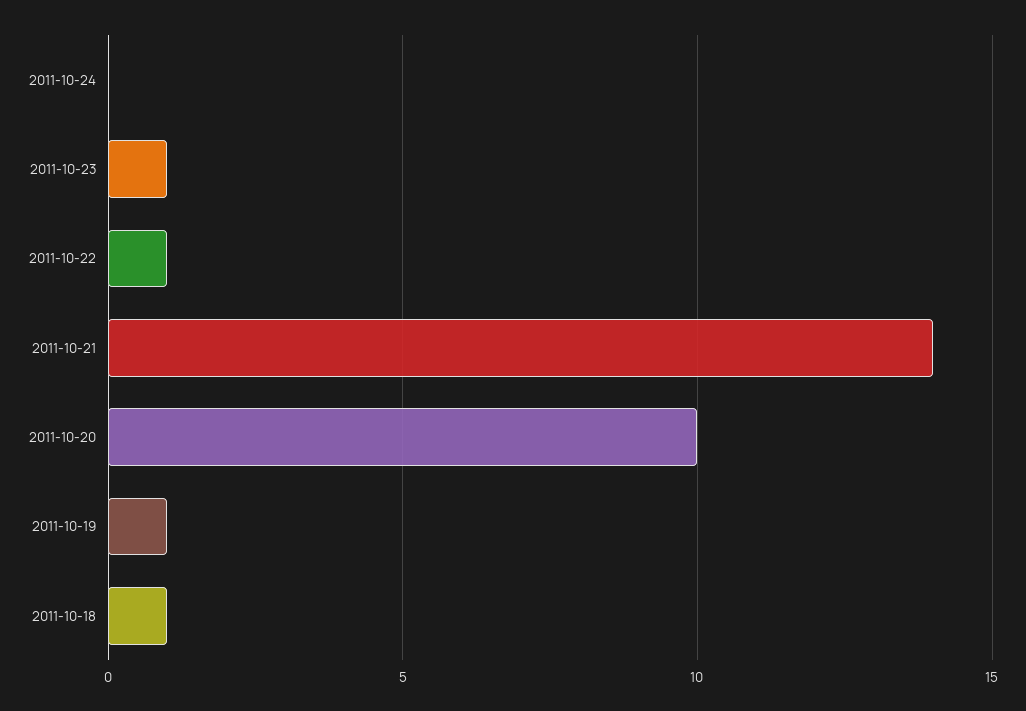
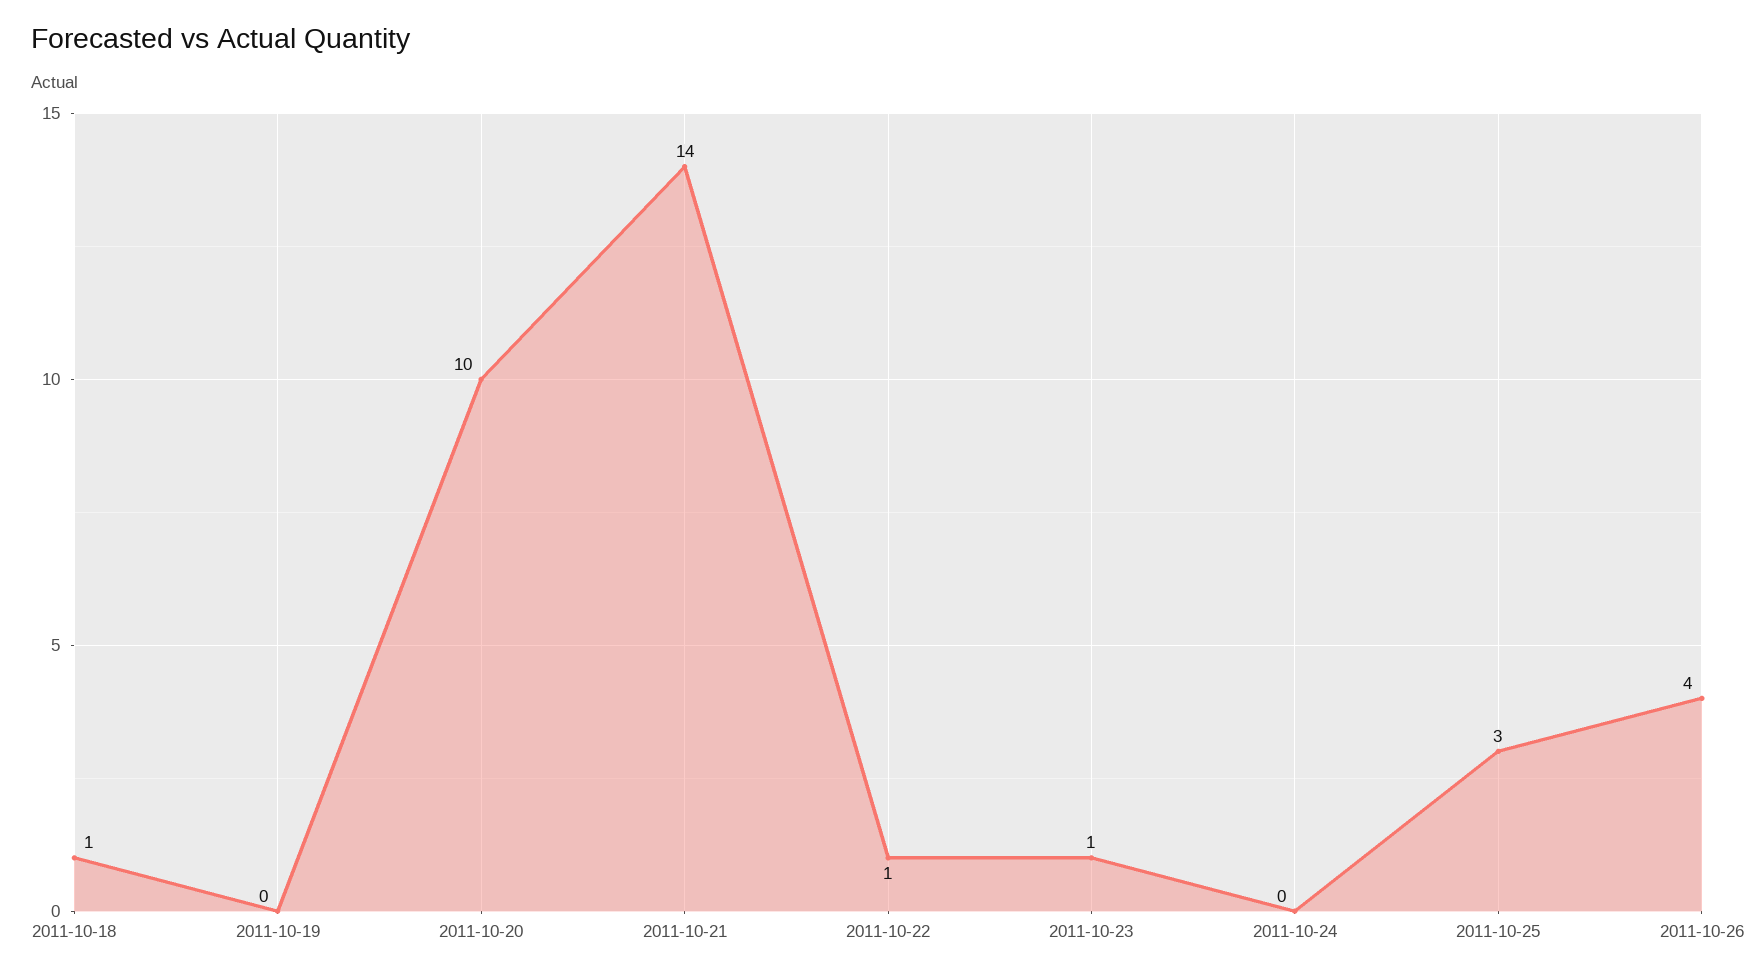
2011-10-19: 1 -> 0
2011-10-25: none -> 3
2011-10-26: none -> 4

